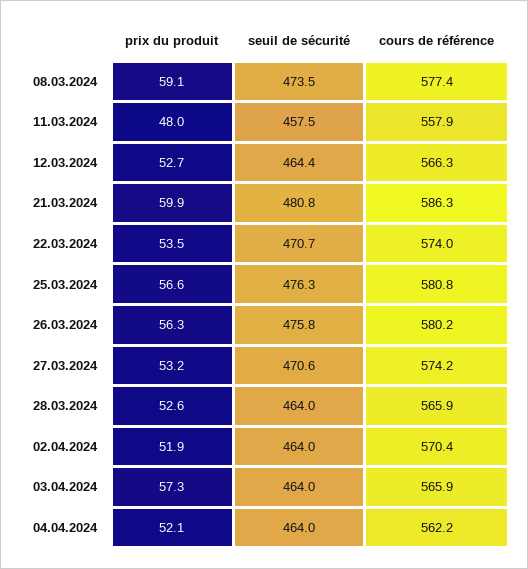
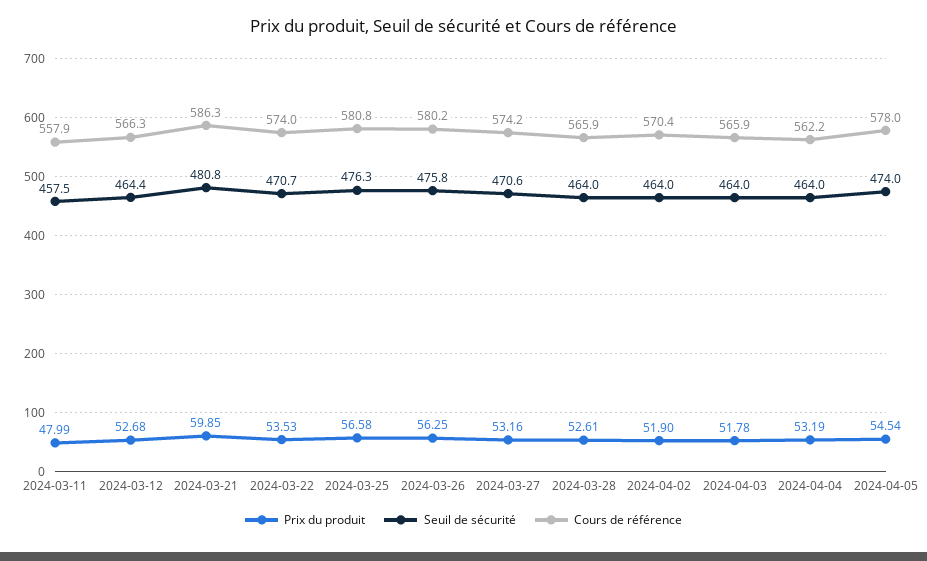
prix du produit, 08.03.2024: 59.1 -> none
seuil de sécurité, 08.03.2024: 473.5 -> none
cours de référence, 08.03.2024: 577.4 -> none
prix du produit, 03.04.2024: 57.3 -> 51.78
prix du produit, 04.04.2024: 52.1 -> 53.19
prix du produit, 2024-04-05: none -> 54.54
seuil de sécurité, 2024-04-05: none -> 474
cours de référence, 2024-04-05: none -> 578

